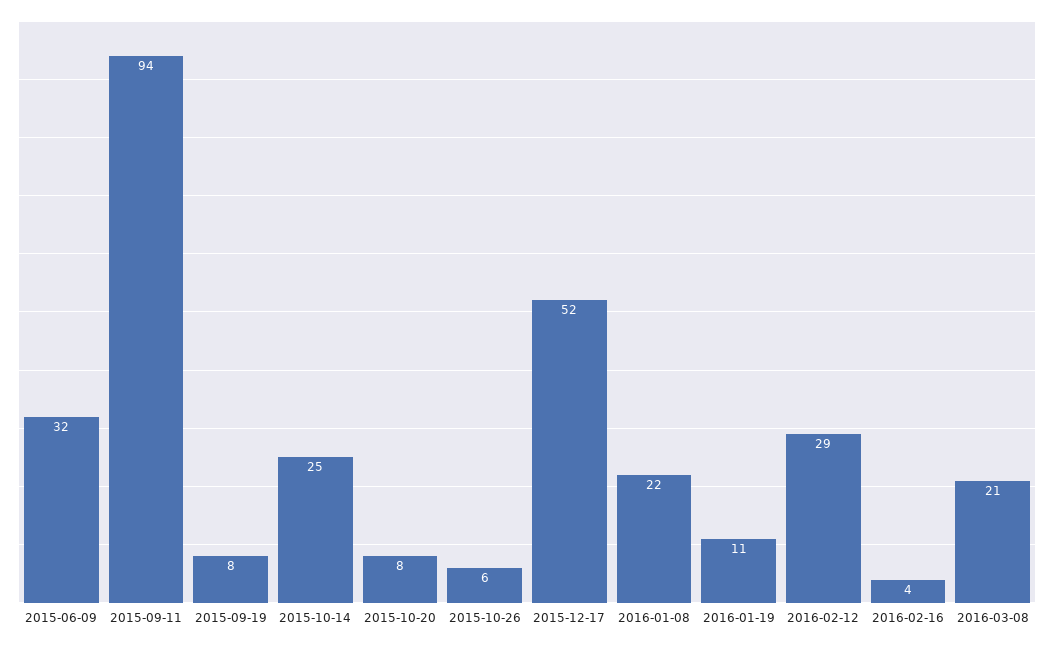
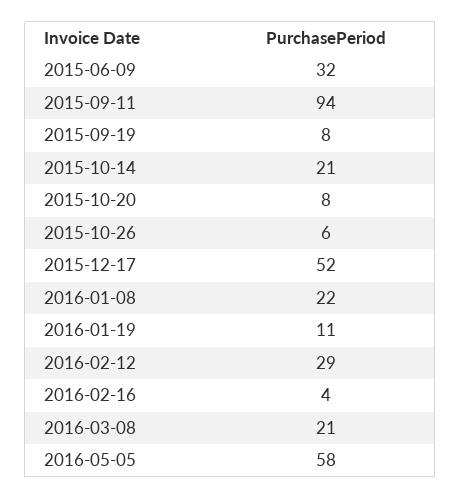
2015-10-14: 25 -> 21
2016-05-05: none -> 58

